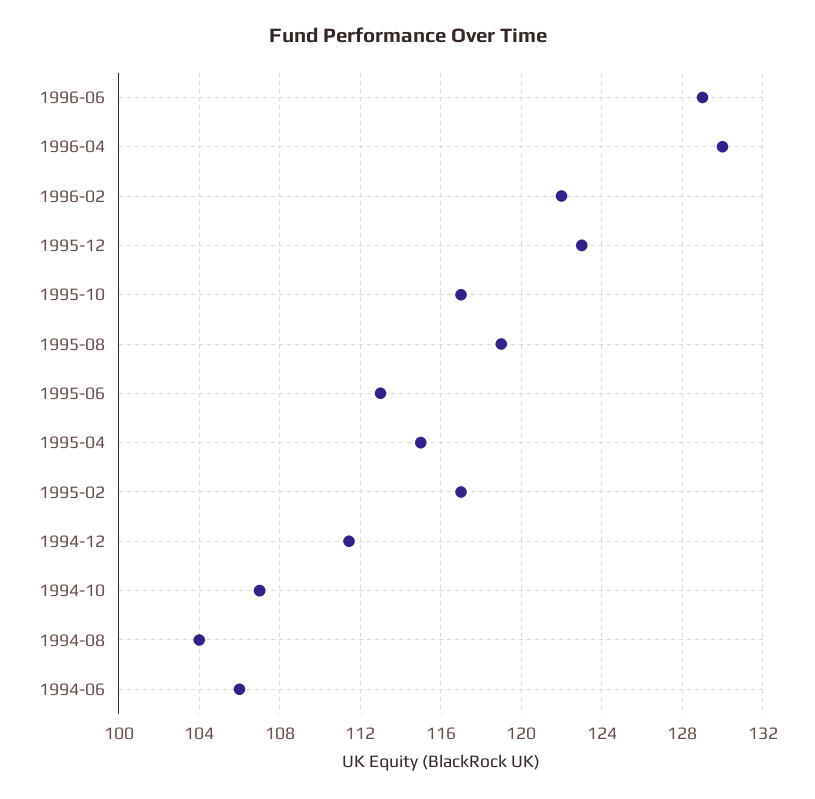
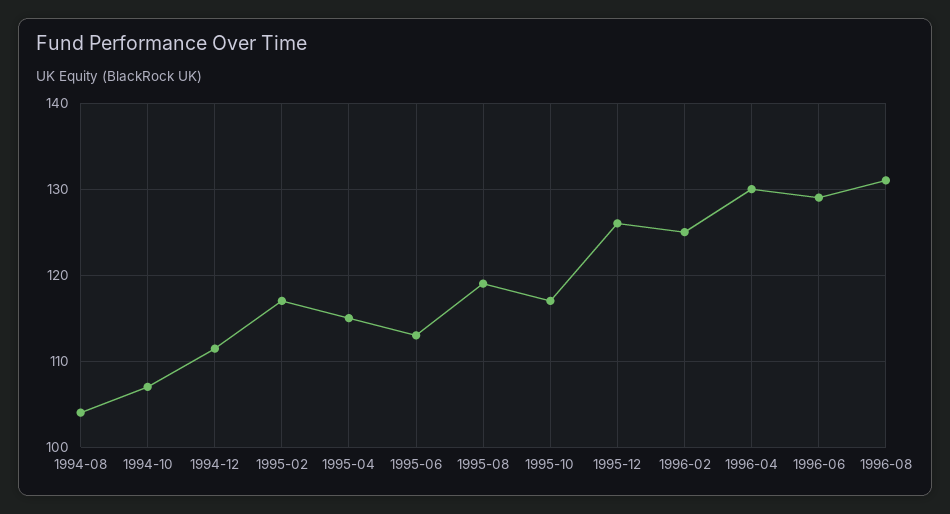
1996-02: 122 -> 125
1995-12: 123 -> 126
1994-06: 106 -> none
1996-08: none -> 131

